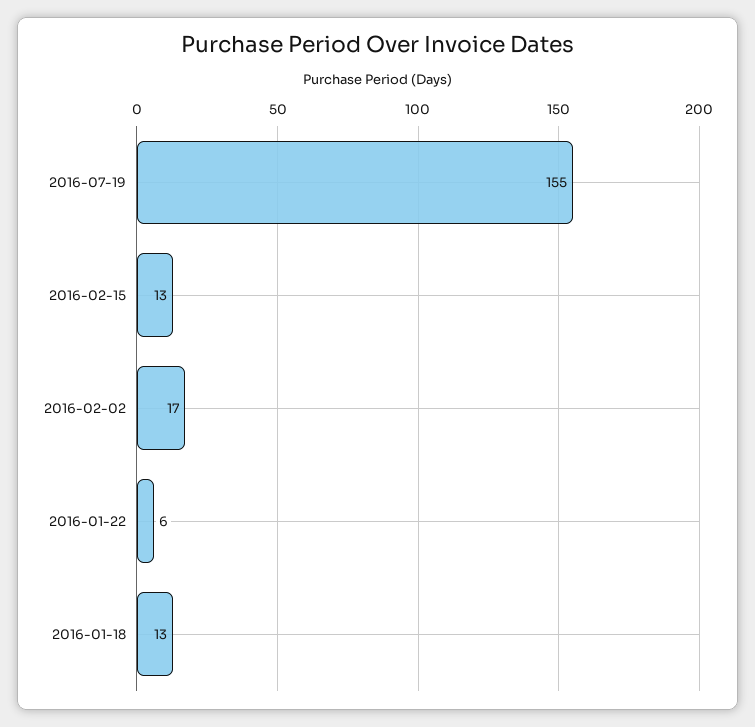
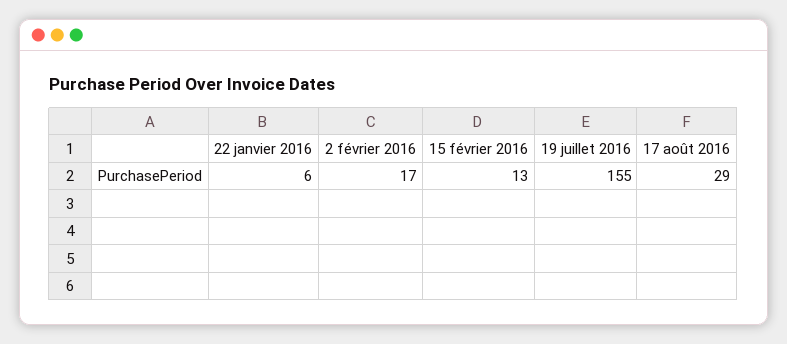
2016-01-18: 13 -> none
17 août 2016: none -> 29

